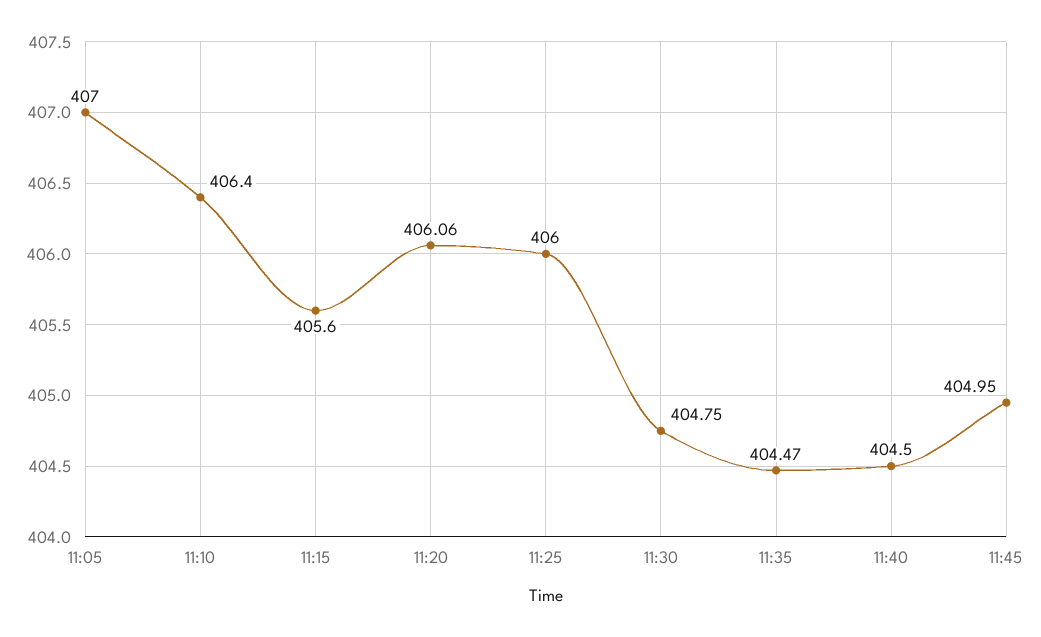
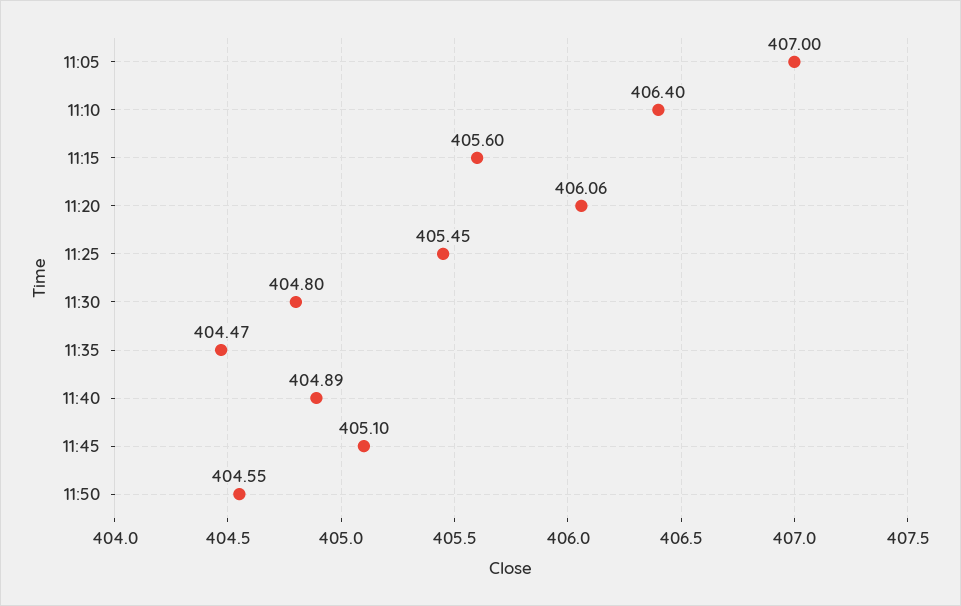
11:25: 406 -> 405.45
11:30: 404.75 -> 404.8
11:40: 404.5 -> 404.89
11:45: 404.95 -> 405.1
11:50: none -> 404.55

